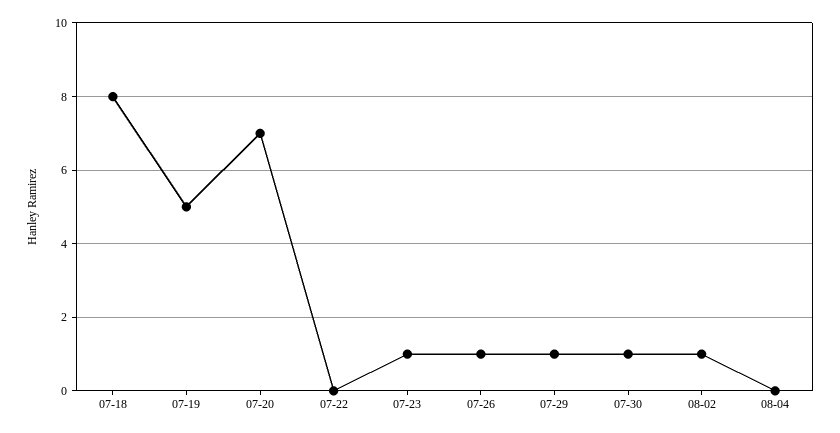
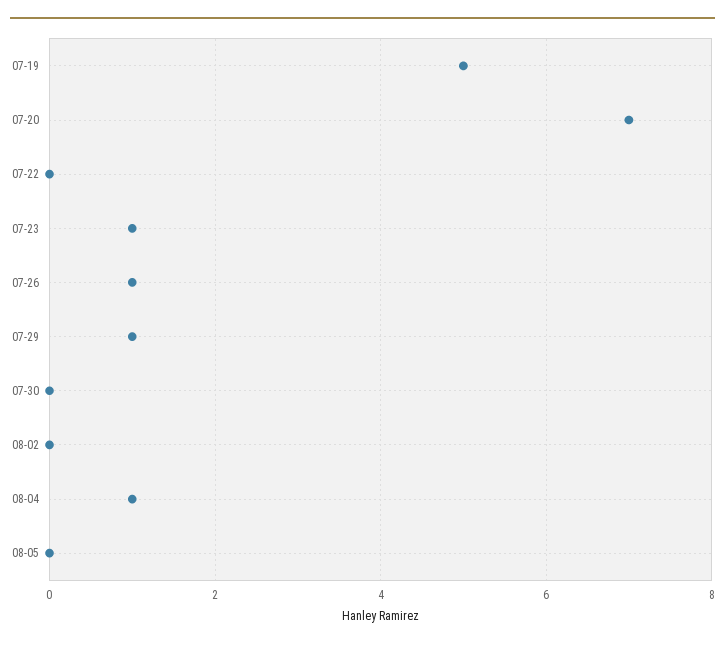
07-18: 8 -> none
07-30: 1 -> 0
08-02: 1 -> 0
08-04: 0 -> 1
08-05: none -> 0

